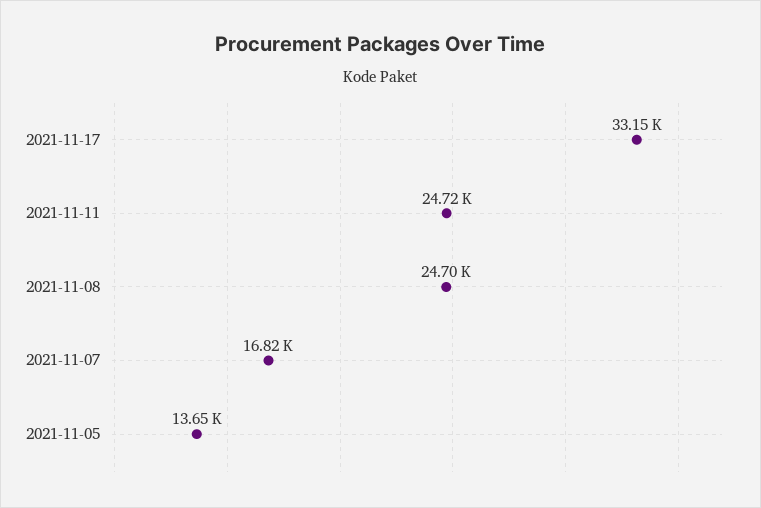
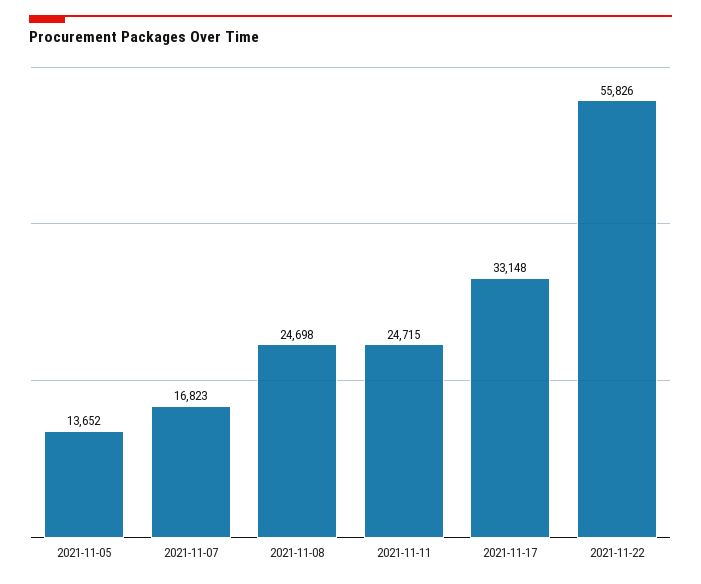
2021-11-22: none -> 55826

